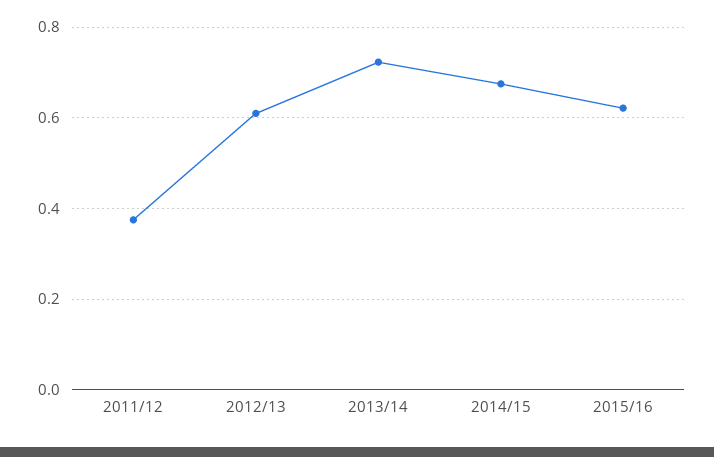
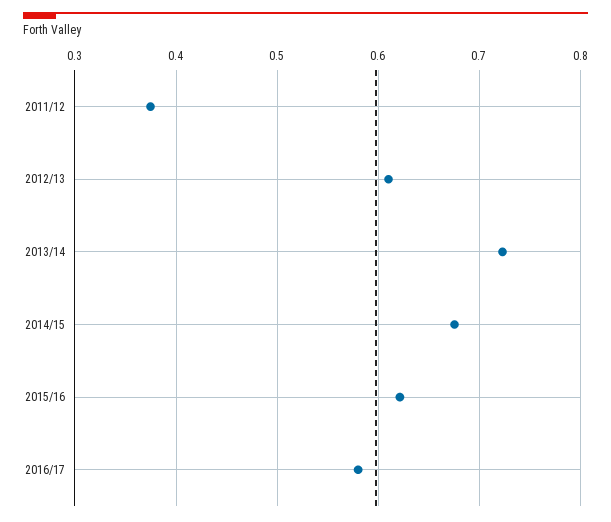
2016/17: none -> 0.58

